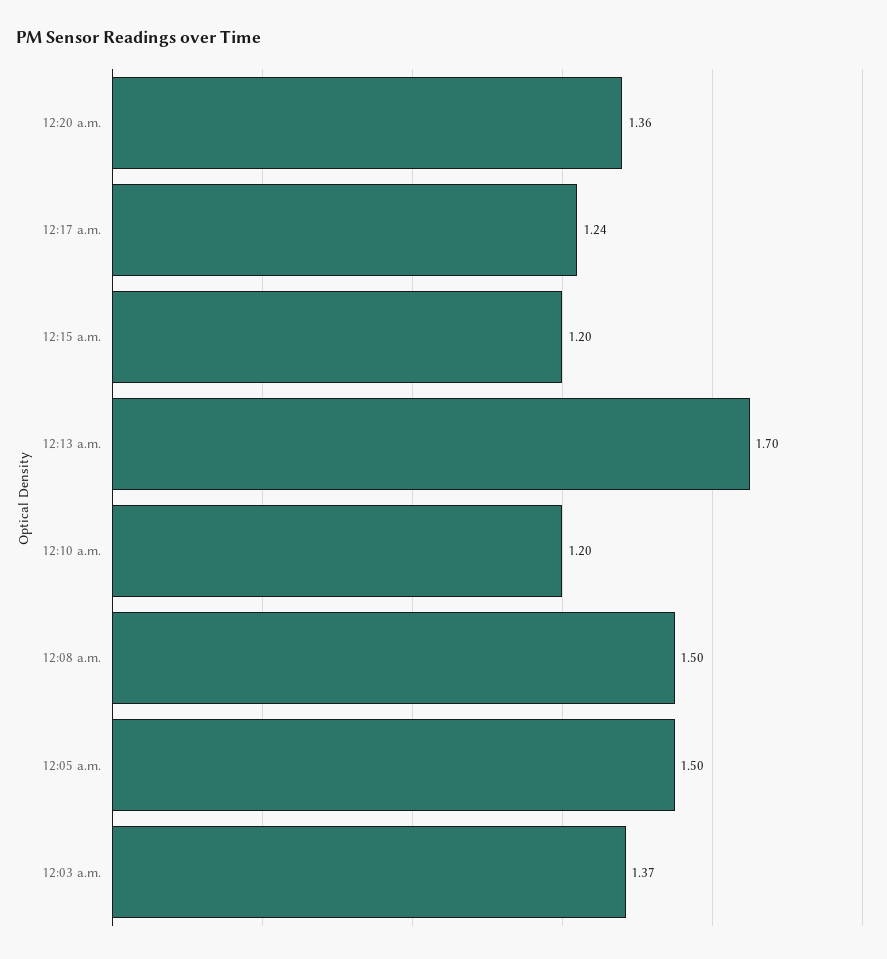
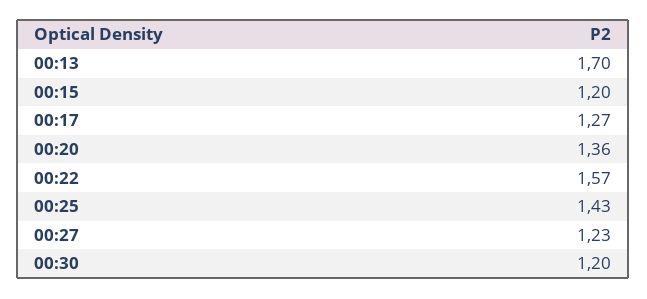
12:17 a.m.: 1.24 -> 1.27
12:10 a.m.: 1.2 -> none
12:08 a.m.: 1.5 -> none
12:05 a.m.: 1.5 -> none
12:03 a.m.: 1.37 -> none
00:22: none -> 1.57
00:25: none -> 1.43
00:27: none -> 1.23
00:30: none -> 1.2

